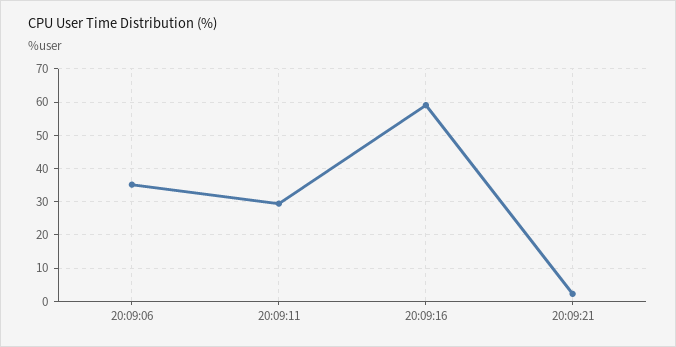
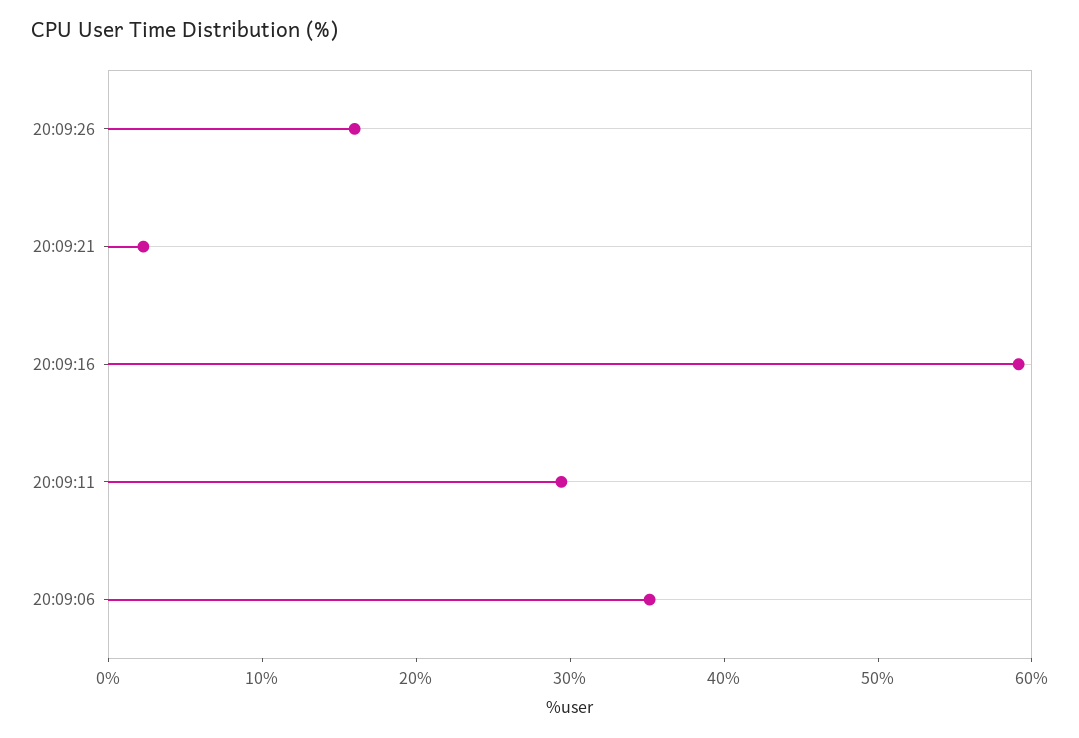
20:09:26: none -> 16

